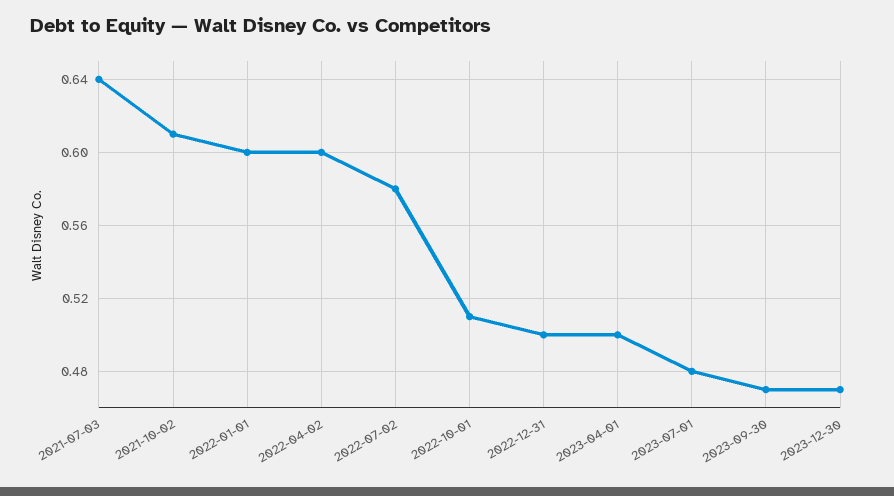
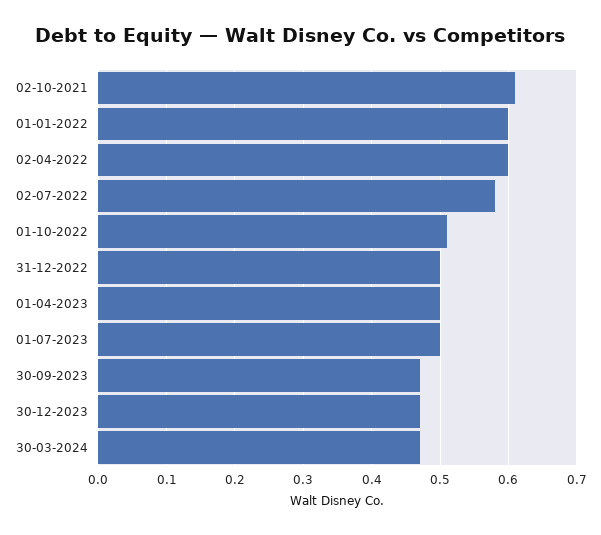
2021-07-03: 0.64 -> none
2023-07-01: 0.48 -> 0.5
30-03-2024: none -> 0.47

